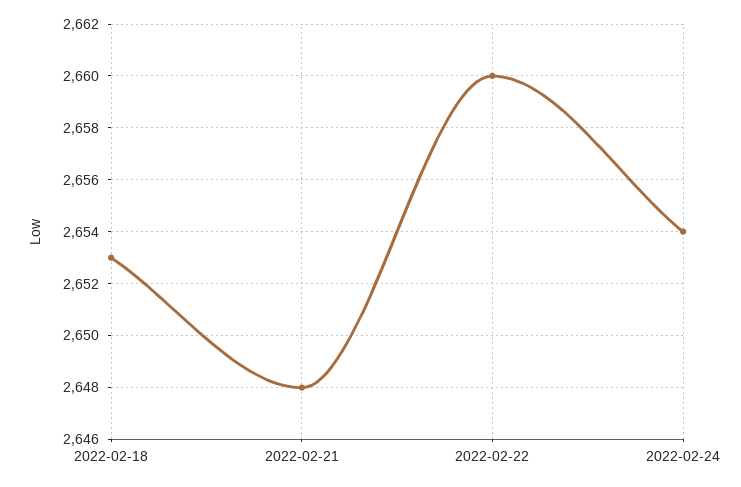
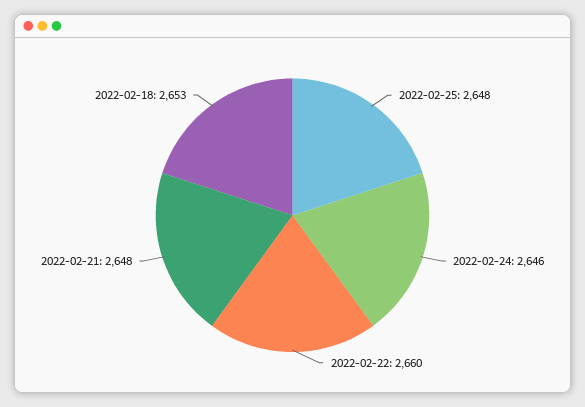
2022-02-24: 2654 -> 2646
2022-02-25: none -> 2648

